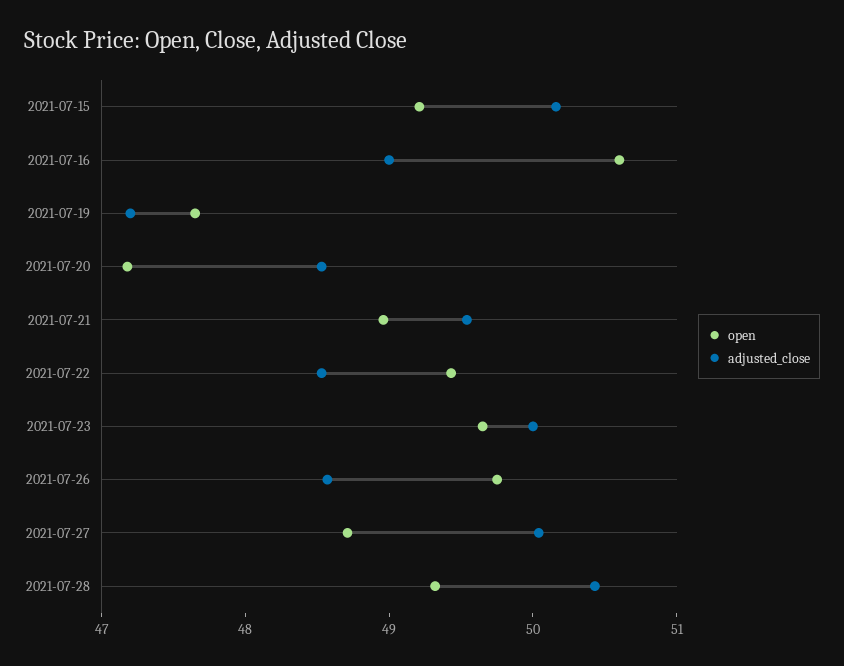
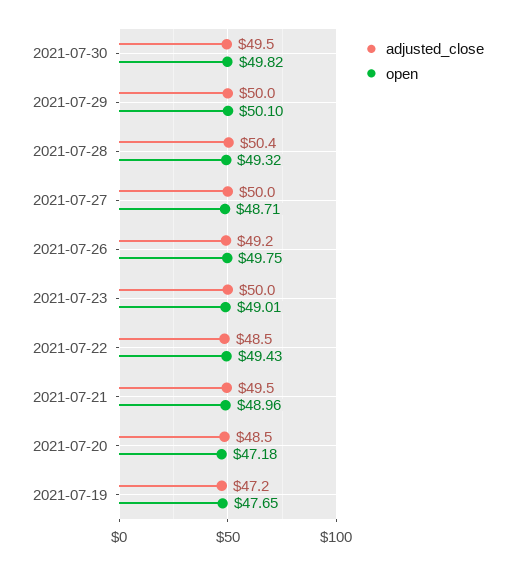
open, 2021-07-15: 49.2 -> none
adjusted_close, 2021-07-15: 50.2 -> none
open, 2021-07-16: 50.6 -> none
adjusted_close, 2021-07-16: 49 -> none
open, 2021-07-23: 49.6 -> 49.01
adjusted_close, 2021-07-26: 48.6 -> 49.2
adjusted_close, 2021-07-30: none -> 49.5
open, 2021-07-30: none -> 49.82
adjusted_close, 2021-07-29: none -> 50
open, 2021-07-29: none -> 50.1

